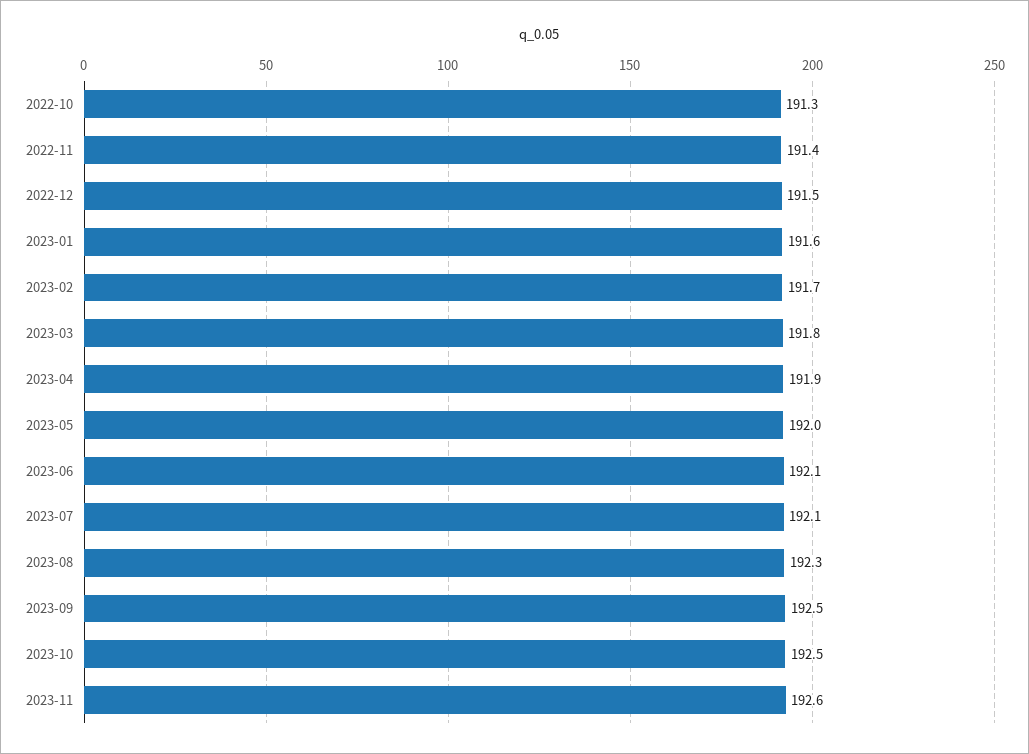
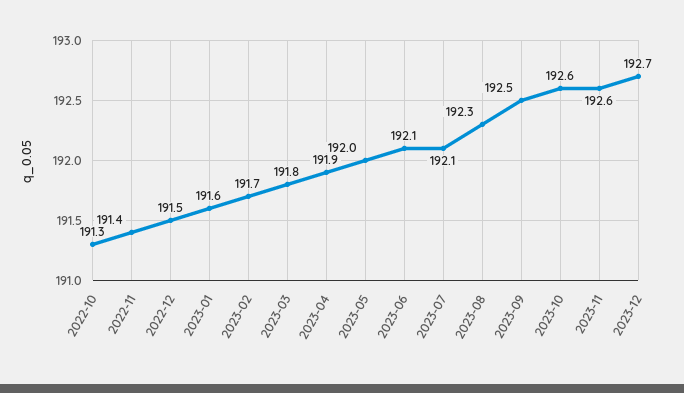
2023-10: 192.5 -> 192.6
2023-12: none -> 192.7

